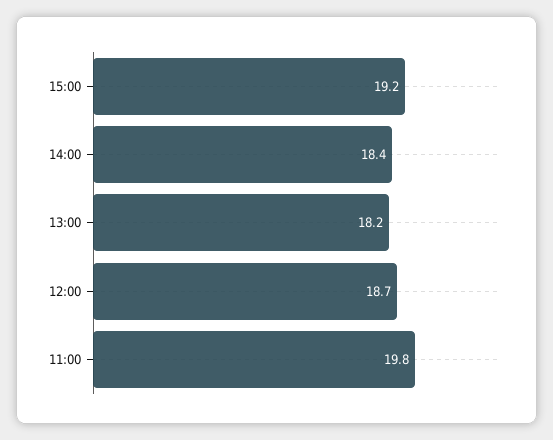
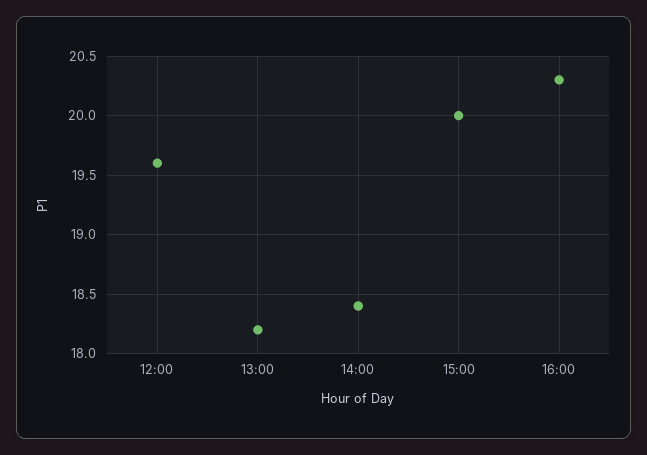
15:00: 19.2 -> 20
12:00: 18.7 -> 19.6
11:00: 19.8 -> none
16:00: none -> 20.3

